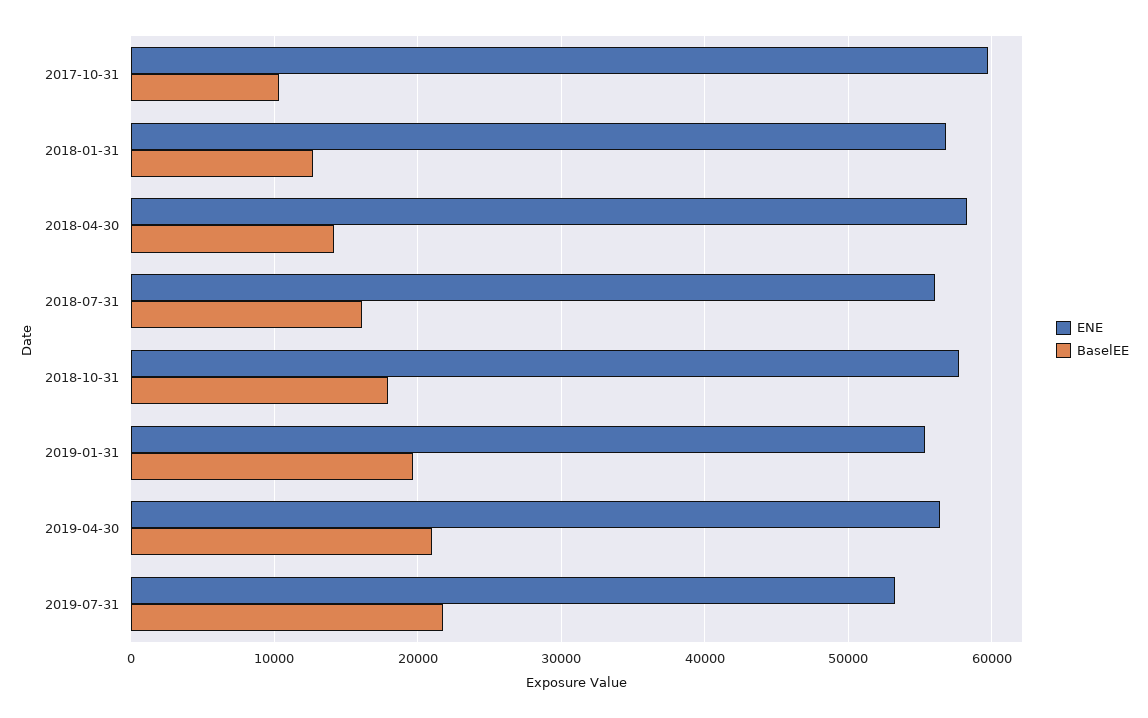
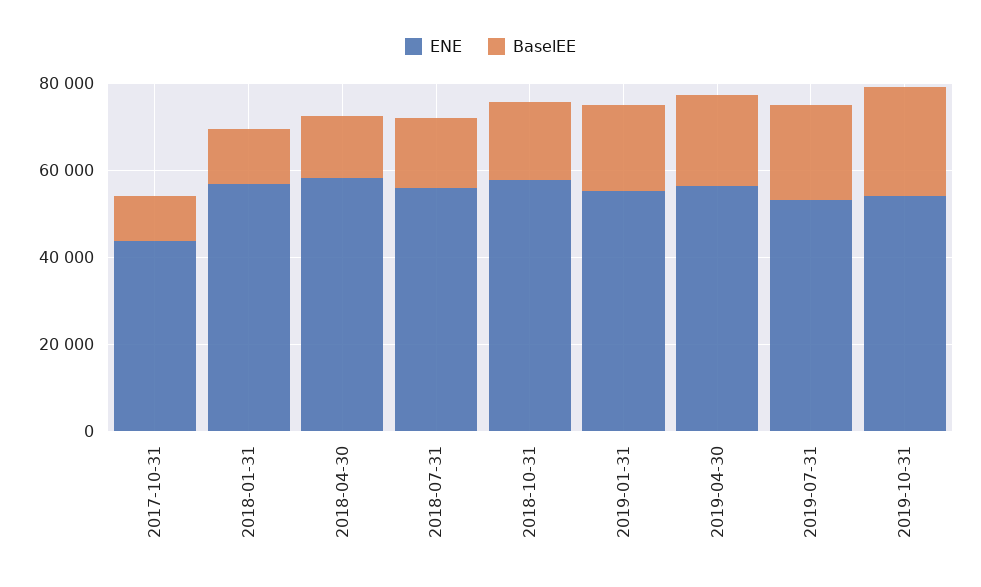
ENE, 2017-10-31: 60000 -> 45000
ENE, 2019-10-31: none -> 55000
BaselEE, 2019-10-31: none -> 25000

